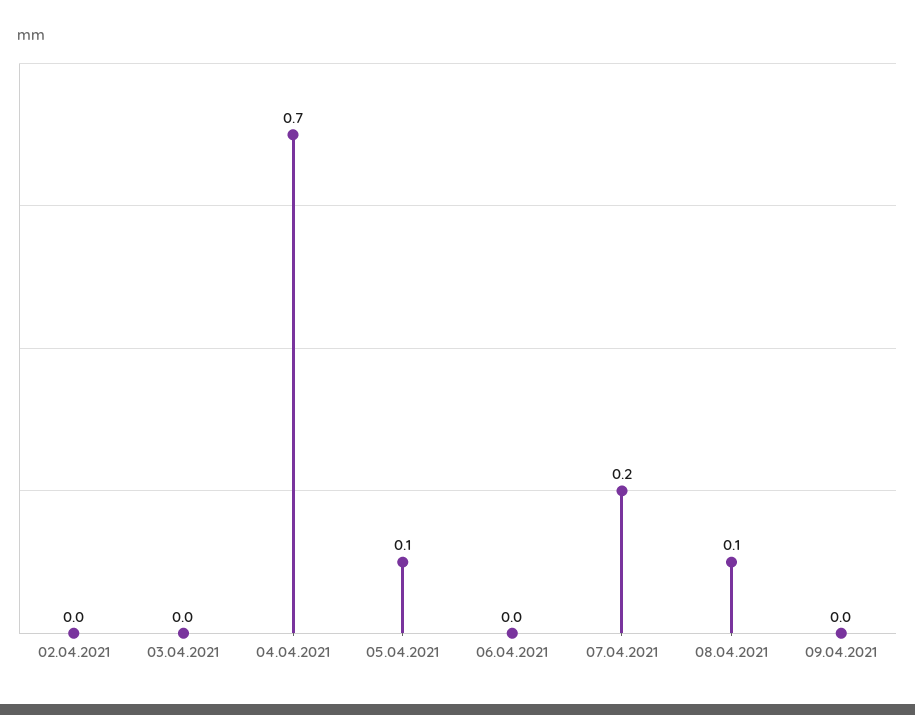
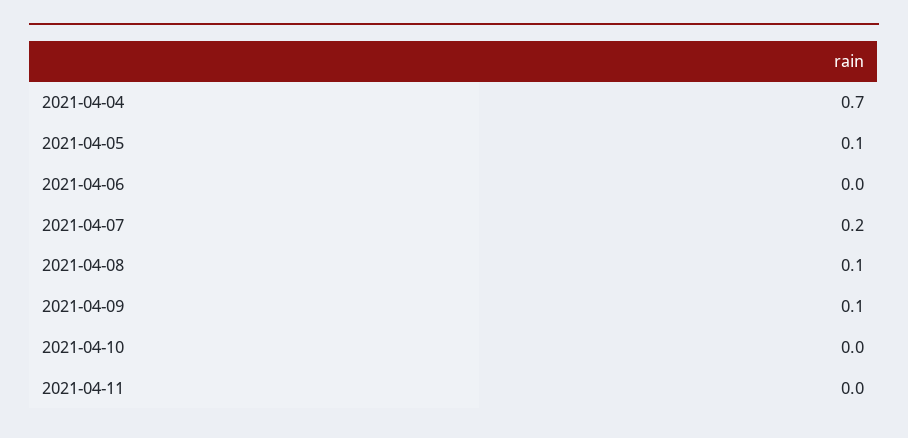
02.04.2021: 0 -> none
03.04.2021: 0 -> none
09.04.2021: 0 -> 0.1
2021-04-10: none -> 0
2021-04-11: none -> 0

